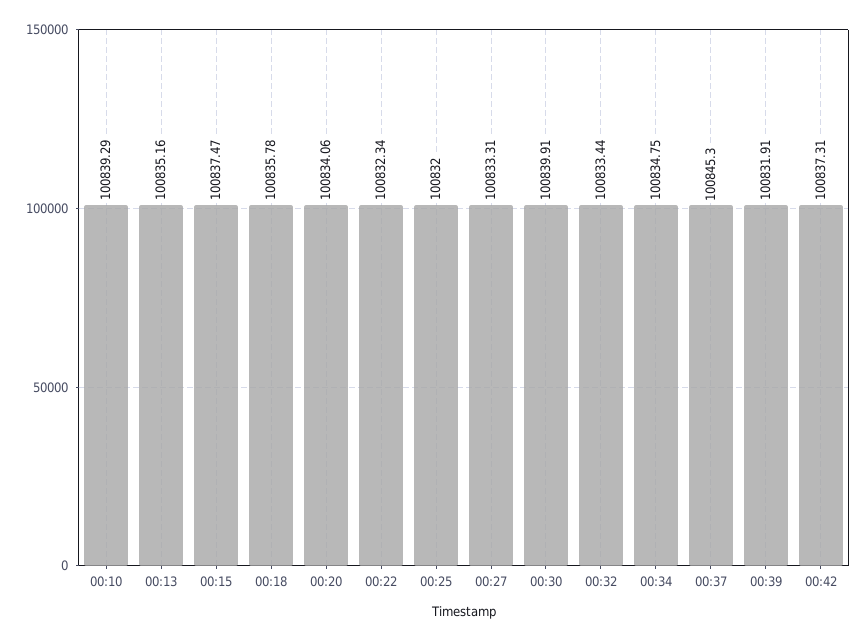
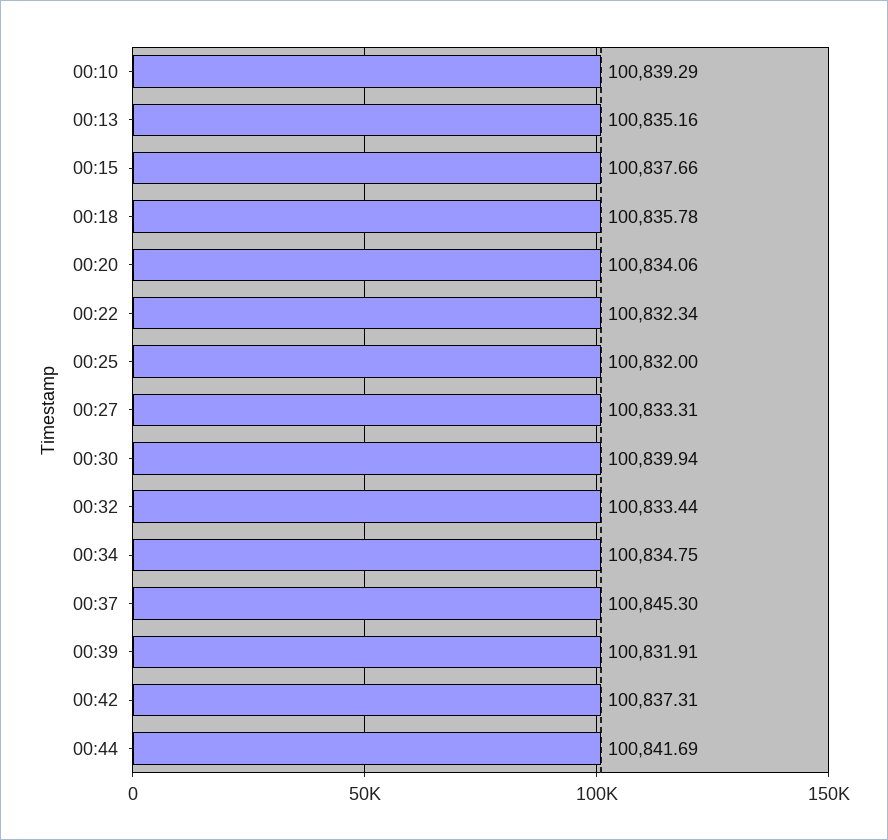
00:15: 100837.47 -> 100837.66
00:30: 100839.91 -> 100839.94
00:44: none -> 100841.69

